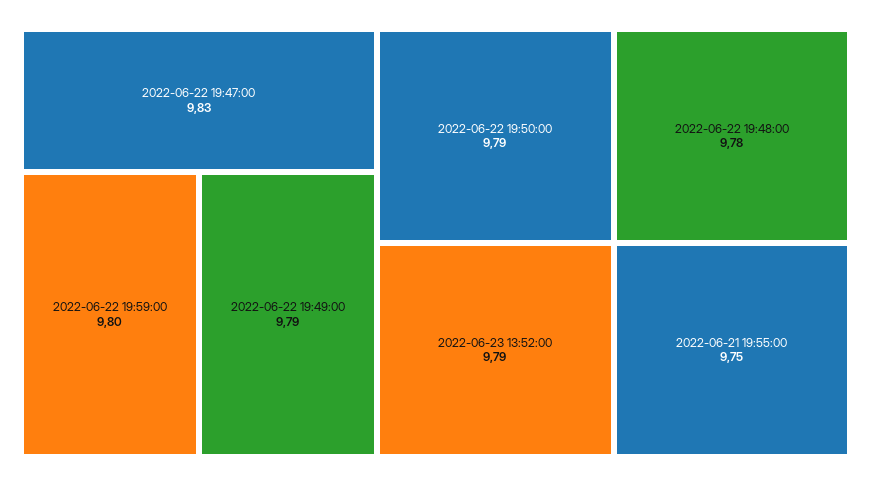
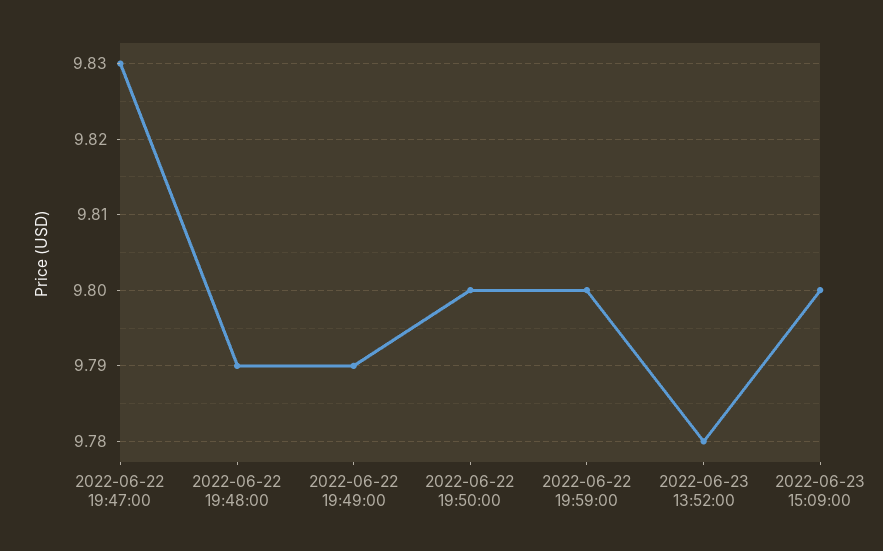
2022-06-22 19:50:00: 9.79 -> 9.8
2022-06-23 13:52:00: 9.79 -> 9.78
2022-06-22 19:48:00: 9.78 -> 9.79
2022-06-21 19:55:00: 9.75 -> none
2022-06-23 15:09:00: none -> 9.8

